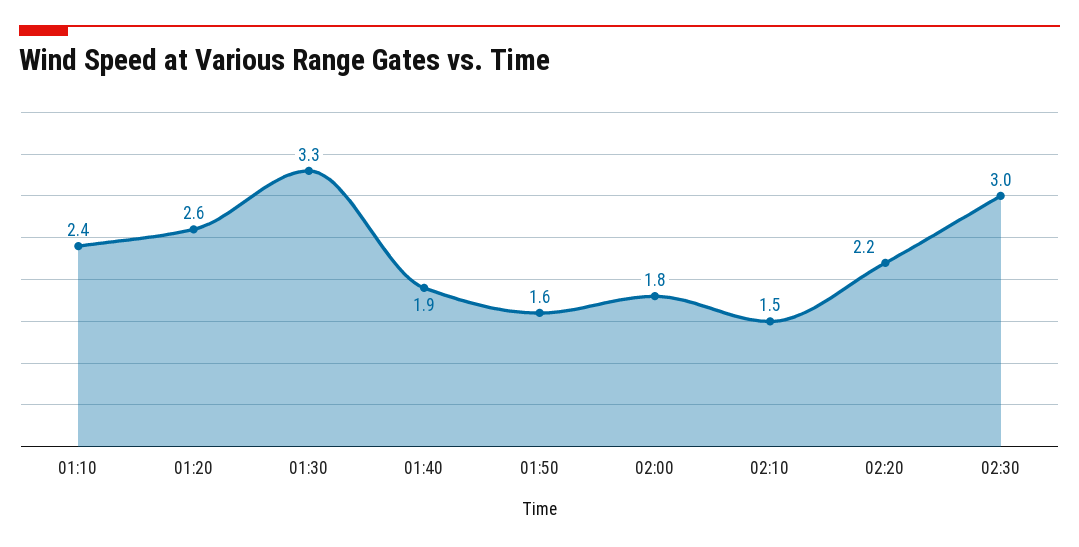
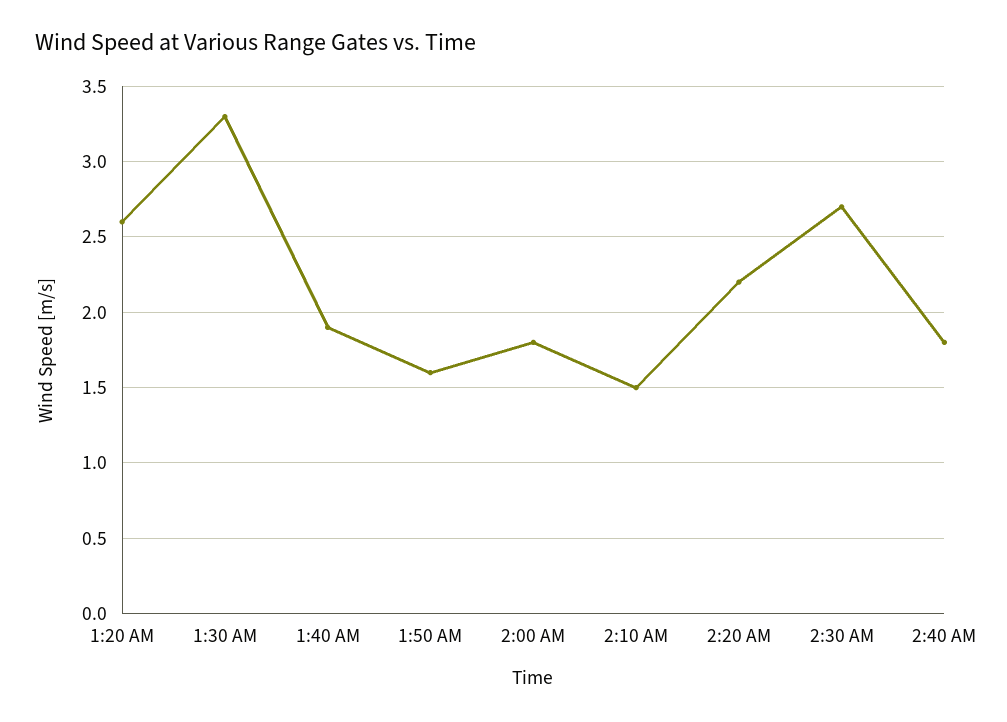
01:10: 2.4 -> none
02:30: 3 -> 2.7
2:40 AM: none -> 1.8

